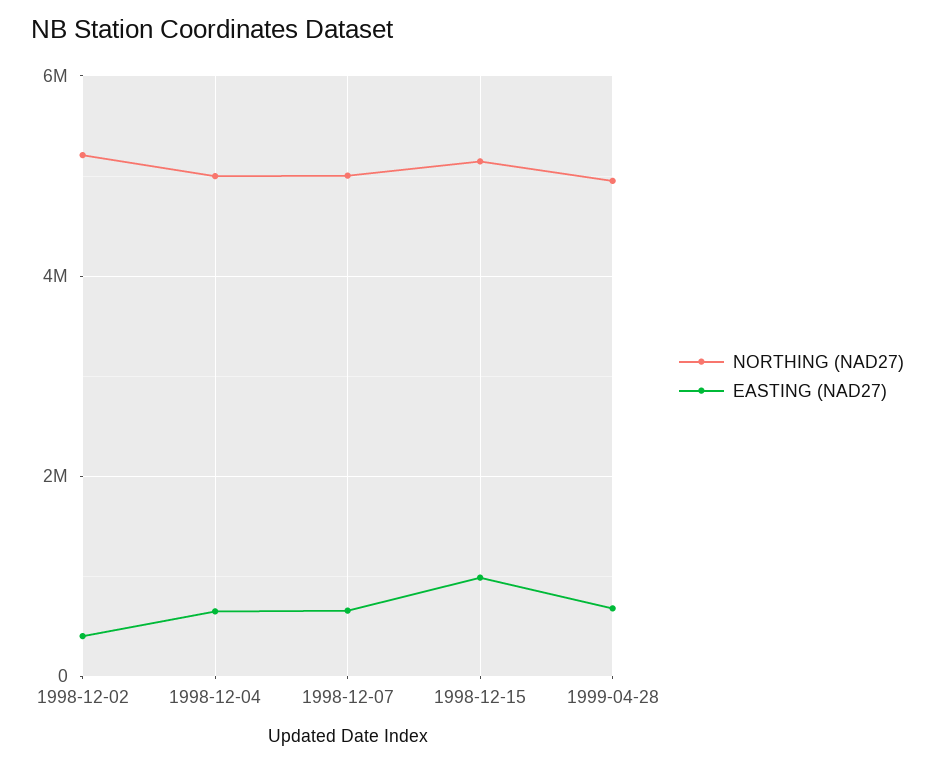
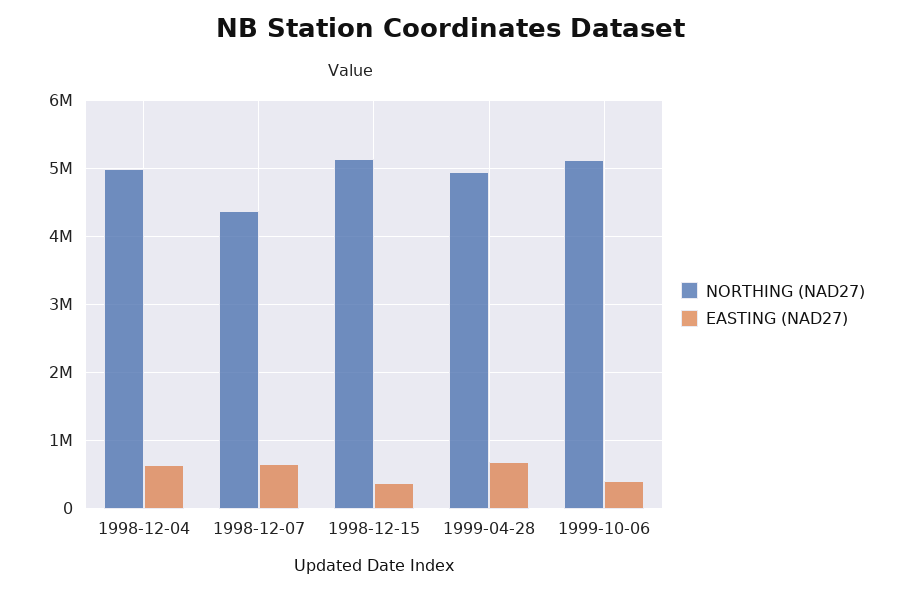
NORTHING (NAD27), 1998-12-02: 5200000 -> none
EASTING (NAD27), 1998-12-02: 400000 -> none
NORTHING (NAD27), 1998-12-07: 5000000 -> 4400000
EASTING (NAD27), 1998-12-15: 1000000 -> 400000
NORTHING (NAD27), 1999-10-06: none -> 5100000
EASTING (NAD27), 1999-10-06: none -> 400000

